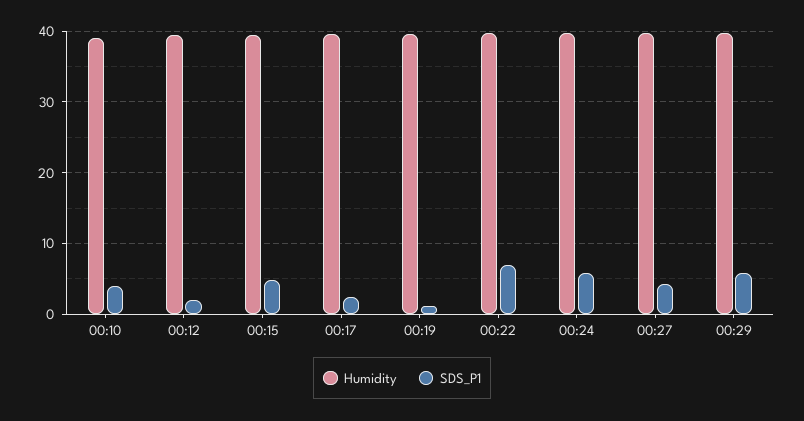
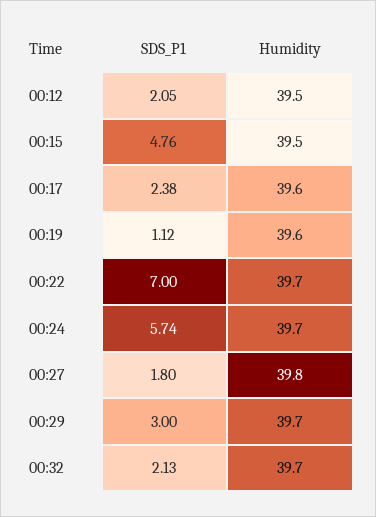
Humidity, 00:10: 39 -> none
SDS_P1, 00:10: 4 -> none
SDS_P1, 00:27: 4 -> 1.8
SDS_P1, 00:29: 6 -> 3
SDS_P1, 00:32: none -> 2.13
Humidity, 00:32: none -> 39.7

